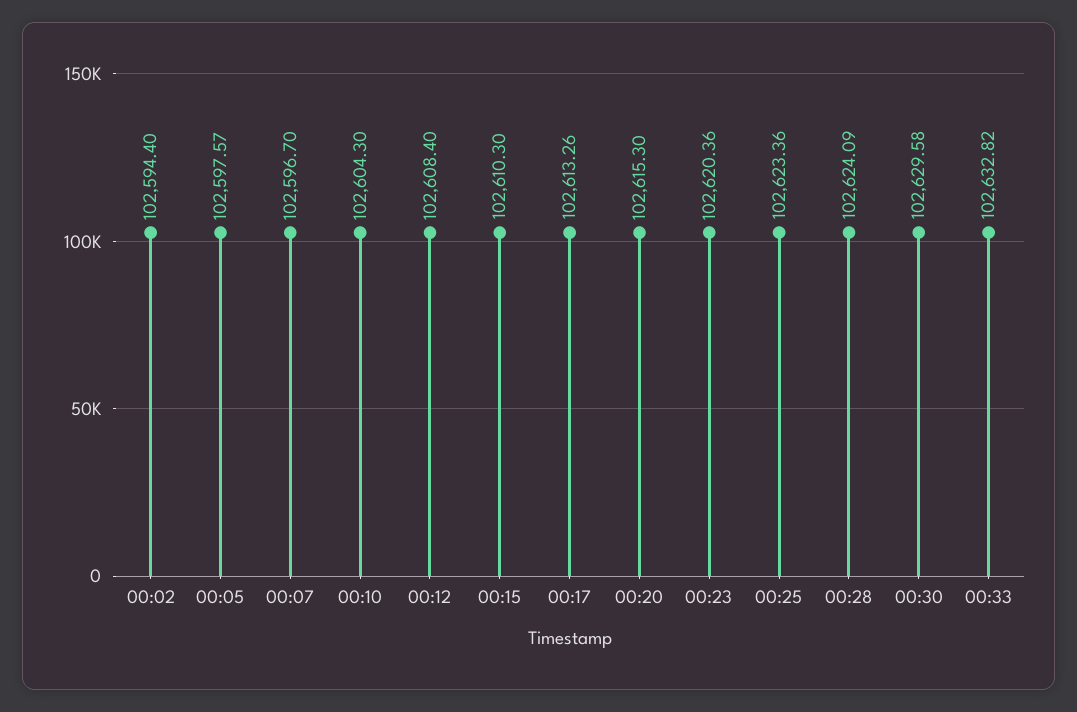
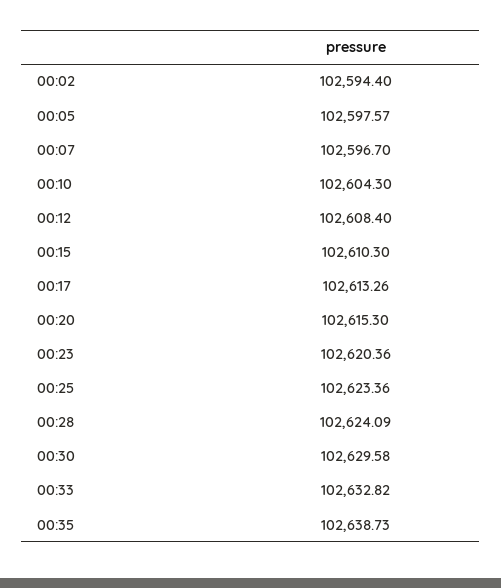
00:35: none -> 102638.73

